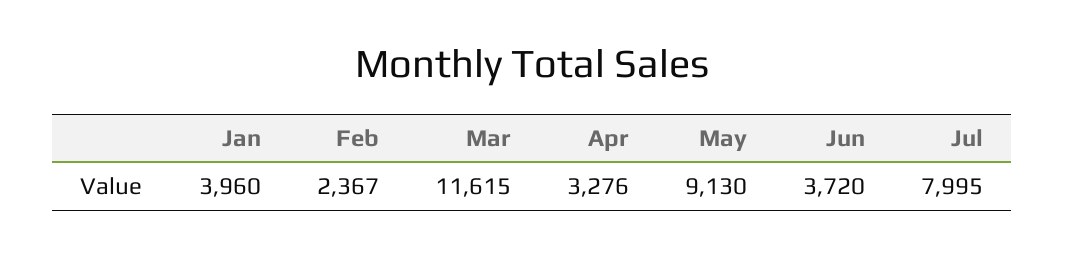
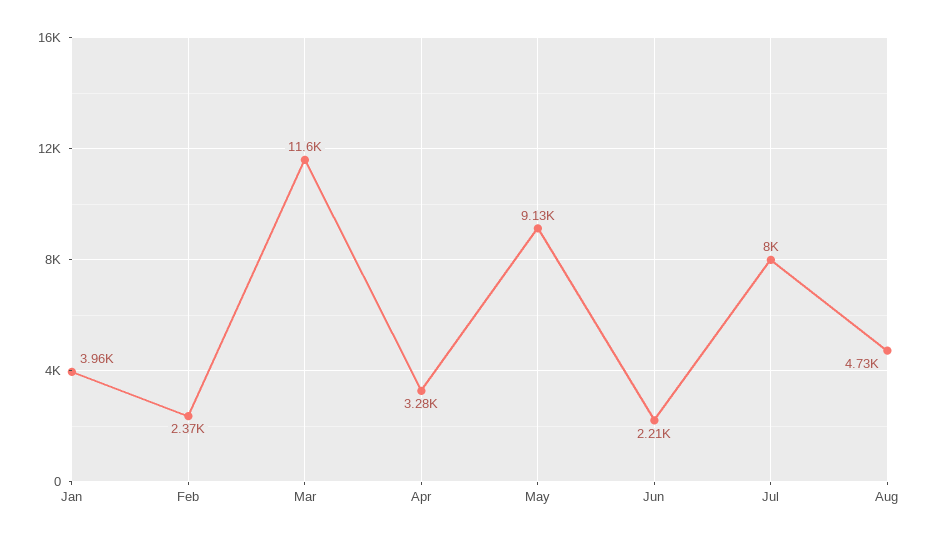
Jun: 3720 -> 2210
Aug: none -> 4730

